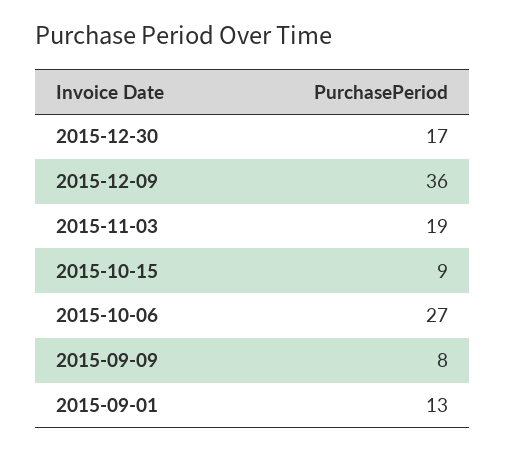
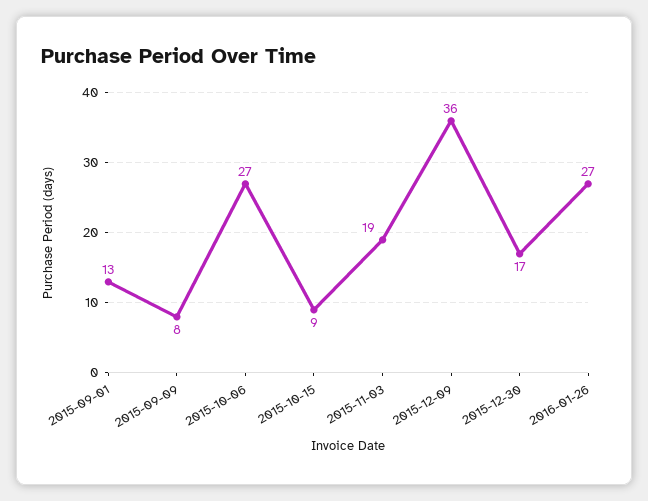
2016-01-26: none -> 27

